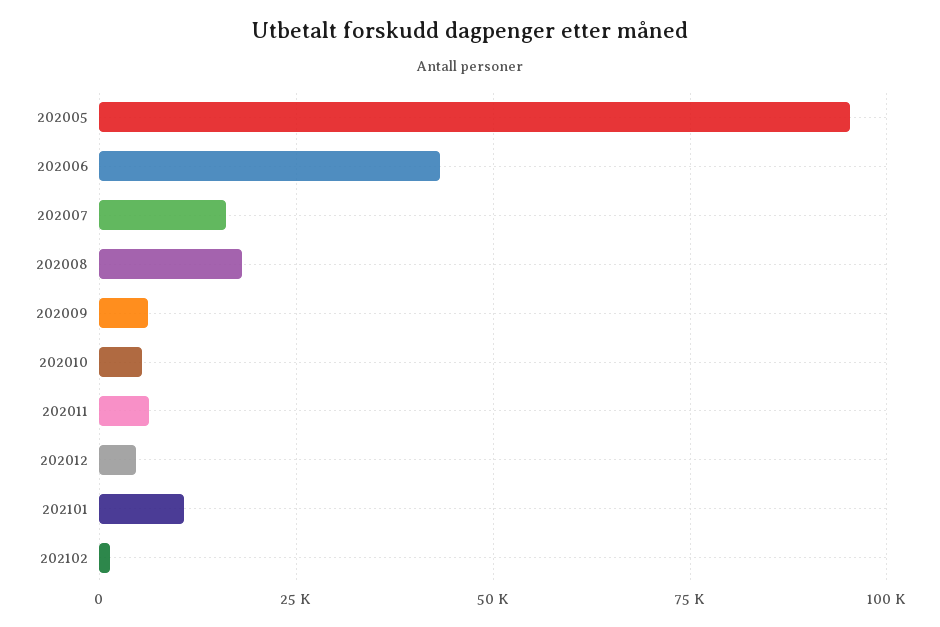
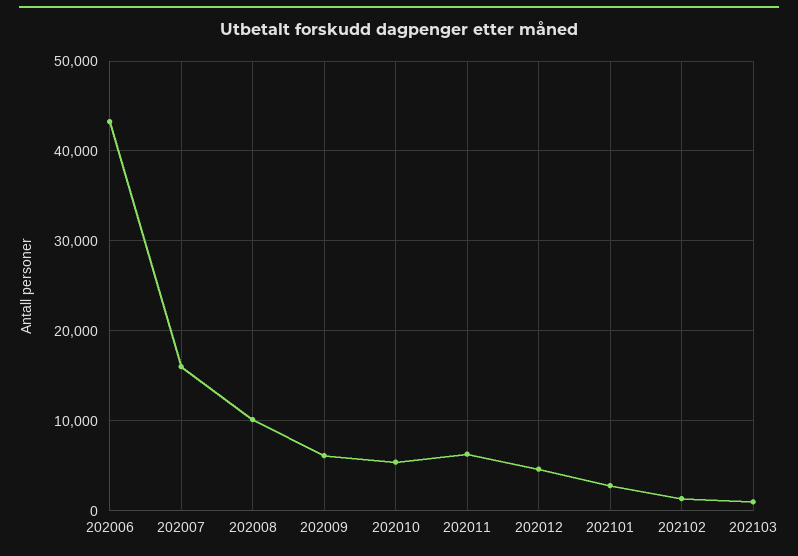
202005: 95000 -> none
202008: 17500 -> 10000
202101: 10000 -> 3000
202103: none -> 1000

